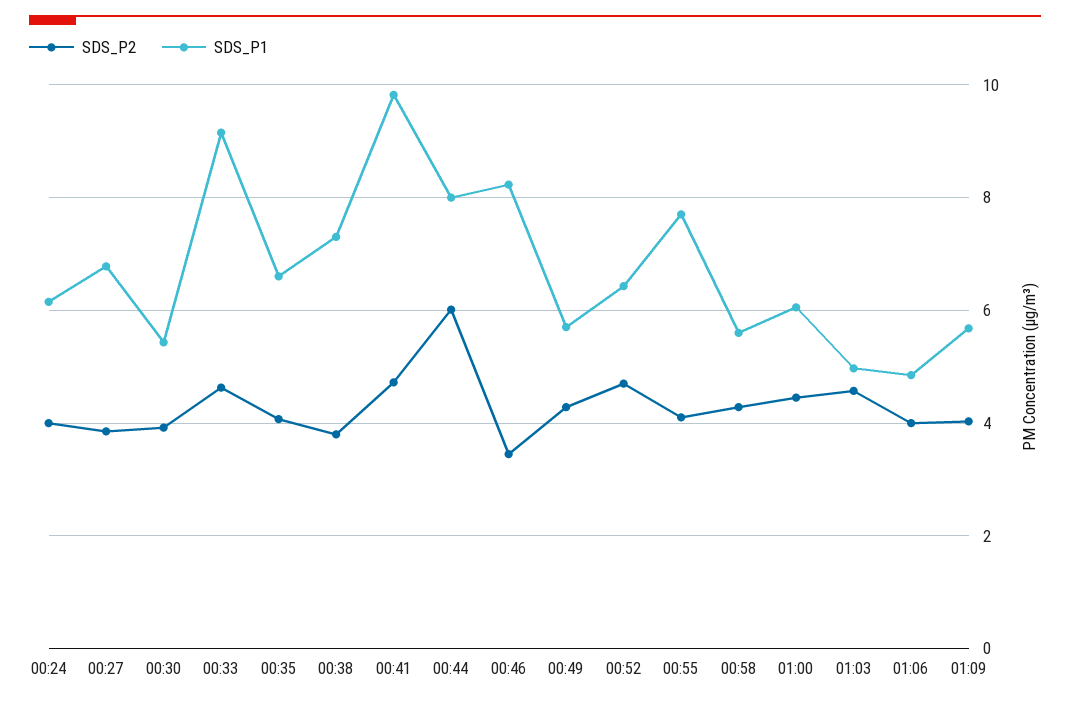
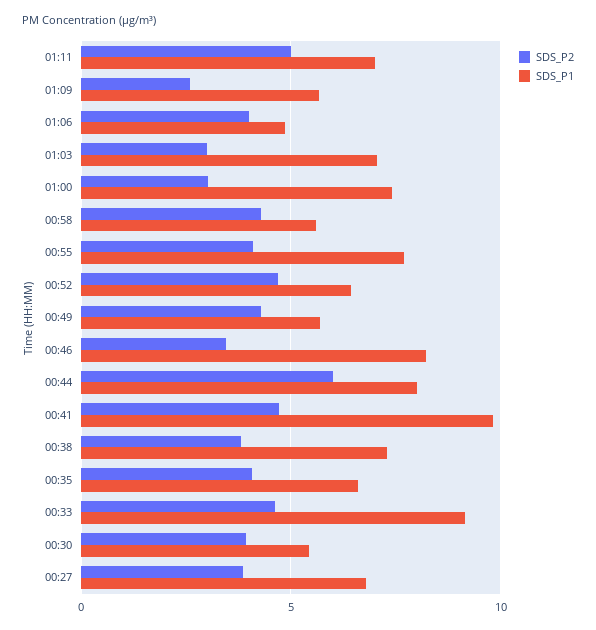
SDS_P2, 00:24: 4 -> none
SDS_P1, 00:24: 6.2 -> none
SDS_P2, 01:00: 4.4 -> 3
SDS_P1, 01:00: 6 -> 7.5
SDS_P2, 01:03: 4.6 -> 3
SDS_P1, 01:03: 5 -> 7
SDS_P2, 01:09: 4 -> 2.5
SDS_P2, 01:11: none -> 5
SDS_P1, 01:11: none -> 7

